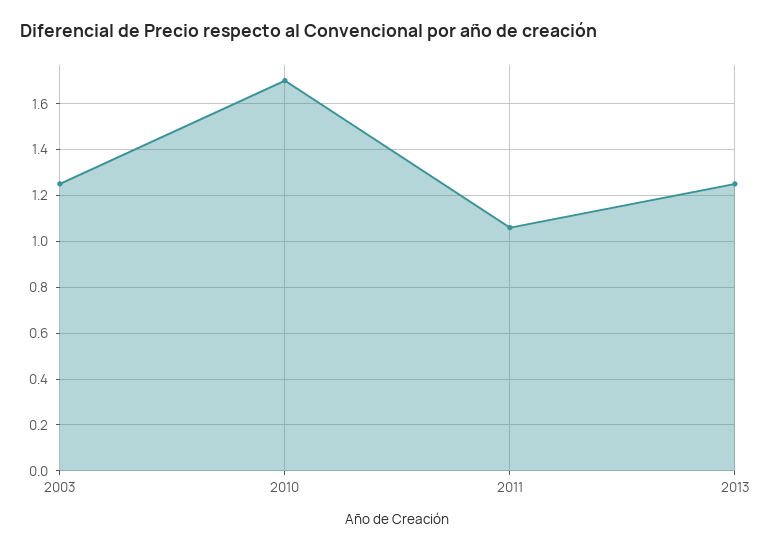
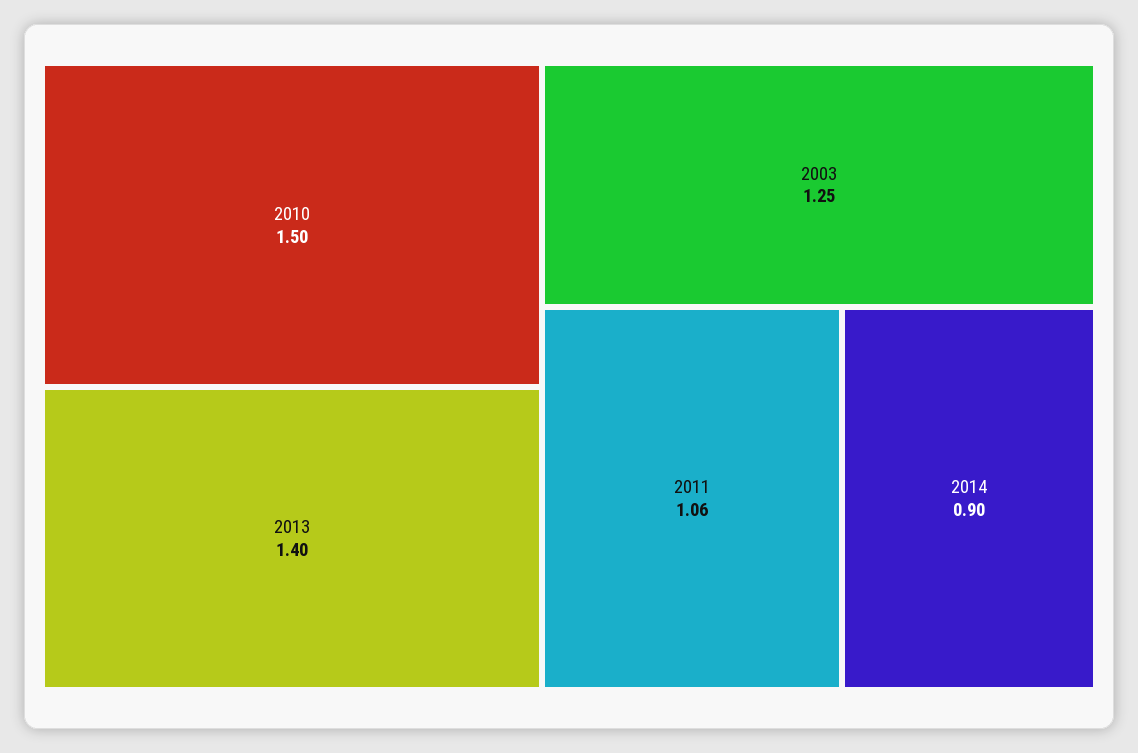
2010: 1.7 -> 1.5
2013: 1.25 -> 1.4
2014: none -> 0.9

